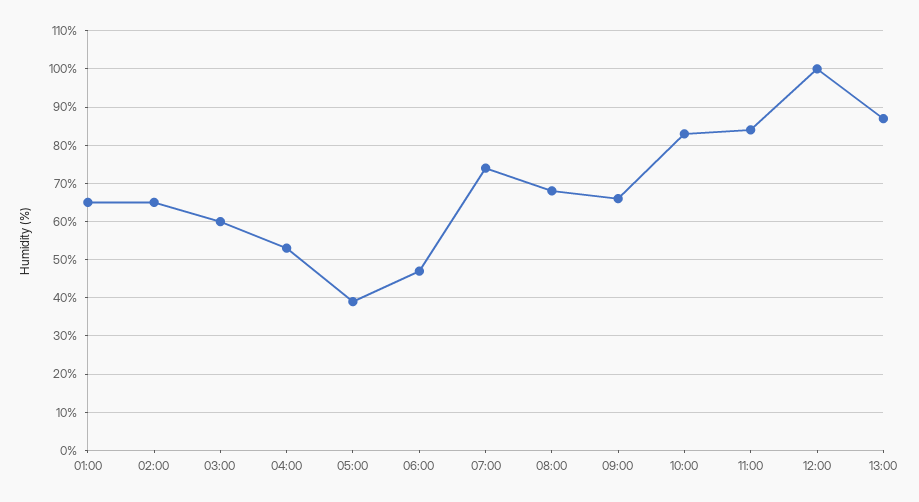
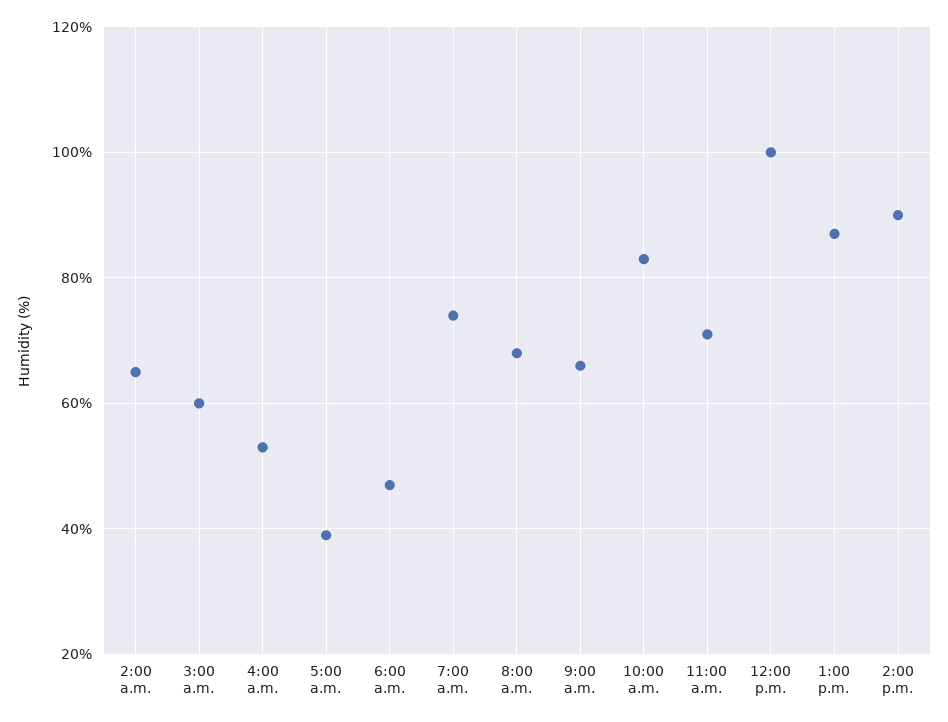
01:00: 65 -> none
11:00: 85 -> 70
2:00 p.m.: none -> 90

